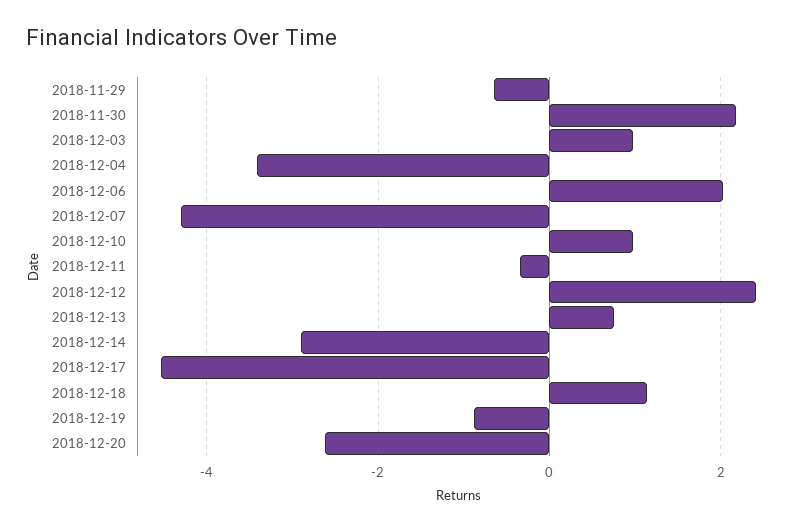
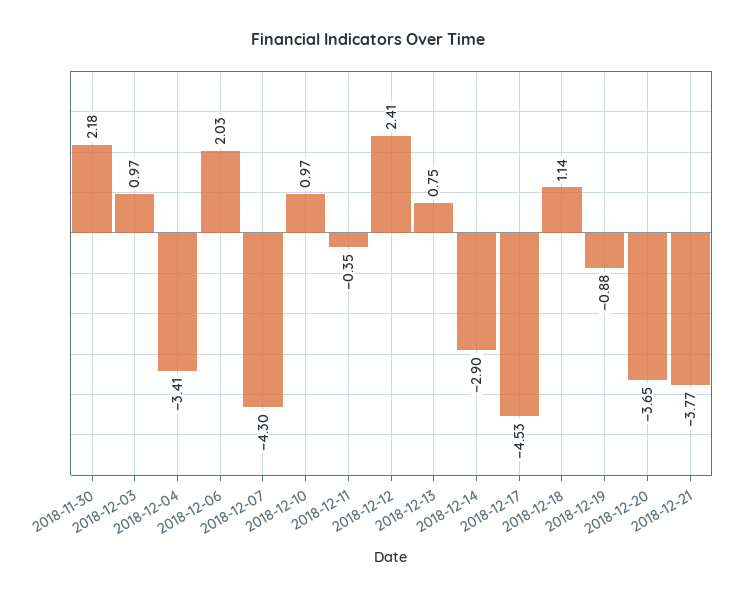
2018-11-29: -0.6 -> none
2018-12-20: -2.6 -> -3.65
2018-12-21: none -> -3.77

